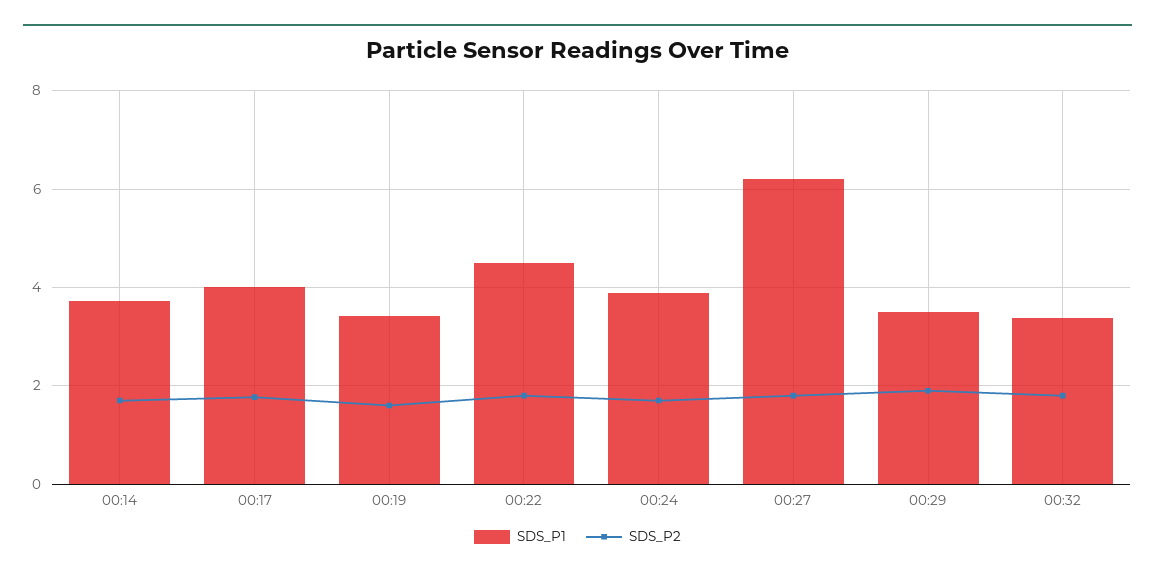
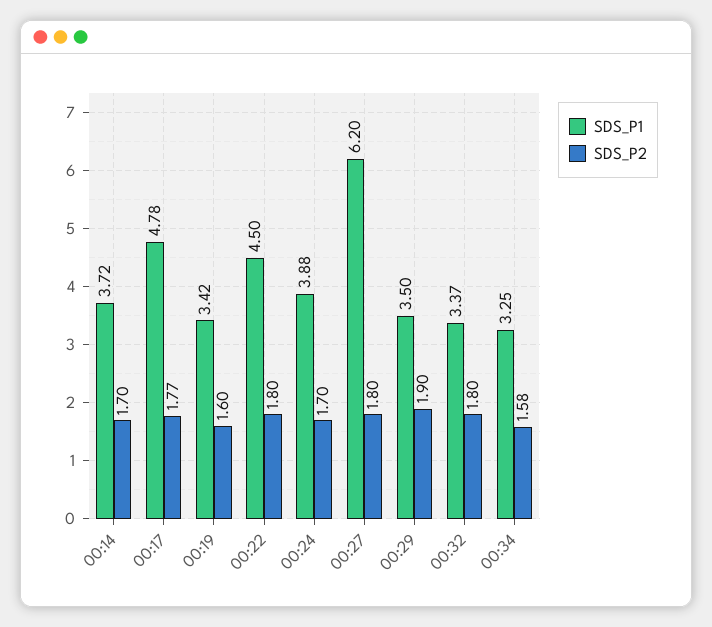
SDS_P1, 00:17: 4 -> 4.78
SDS_P1, 00:34: none -> 3.25
SDS_P2, 00:34: none -> 1.58

